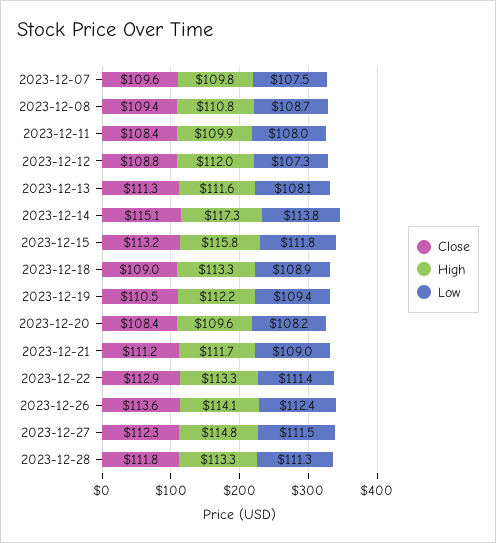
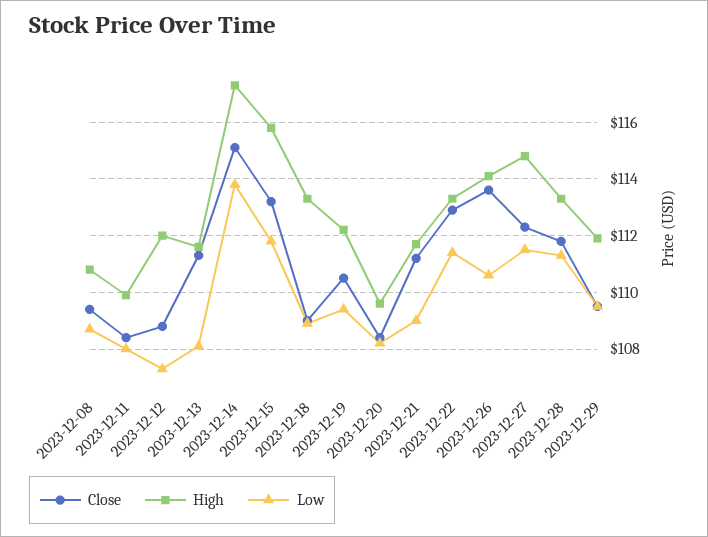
Close, 2023-12-07: 109.6 -> none
High, 2023-12-07: 109.8 -> none
Low, 2023-12-07: 107.5 -> none
Low, 2023-12-26: 112.4 -> 110.5
Close, 2023-12-29: none -> 109.5
High, 2023-12-29: none -> 112
Low, 2023-12-29: none -> 109.5

